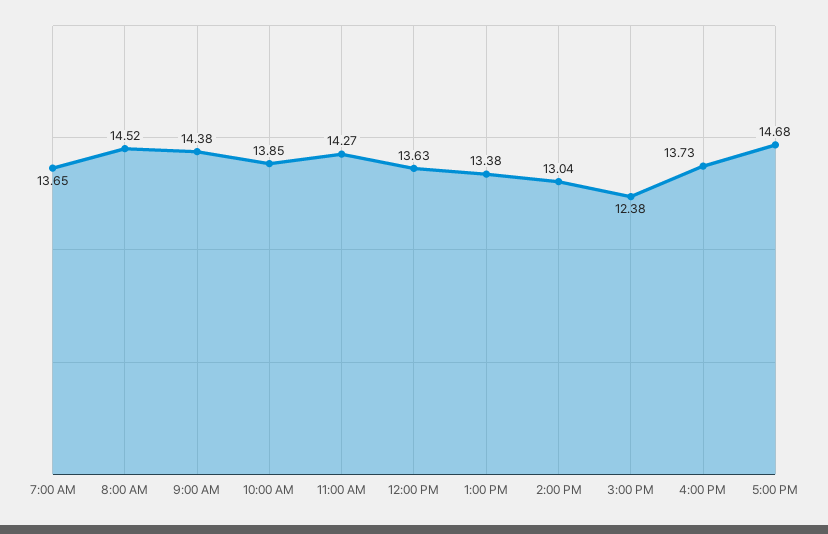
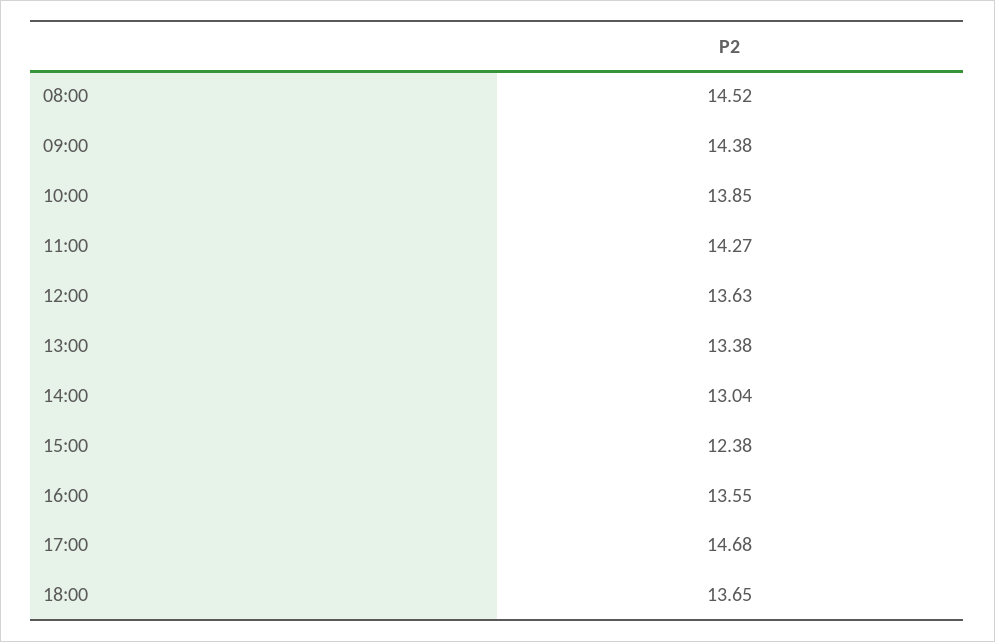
7:00 AM: 13.65 -> none
4:00 PM: 13.73 -> 13.55
18:00: none -> 13.65

